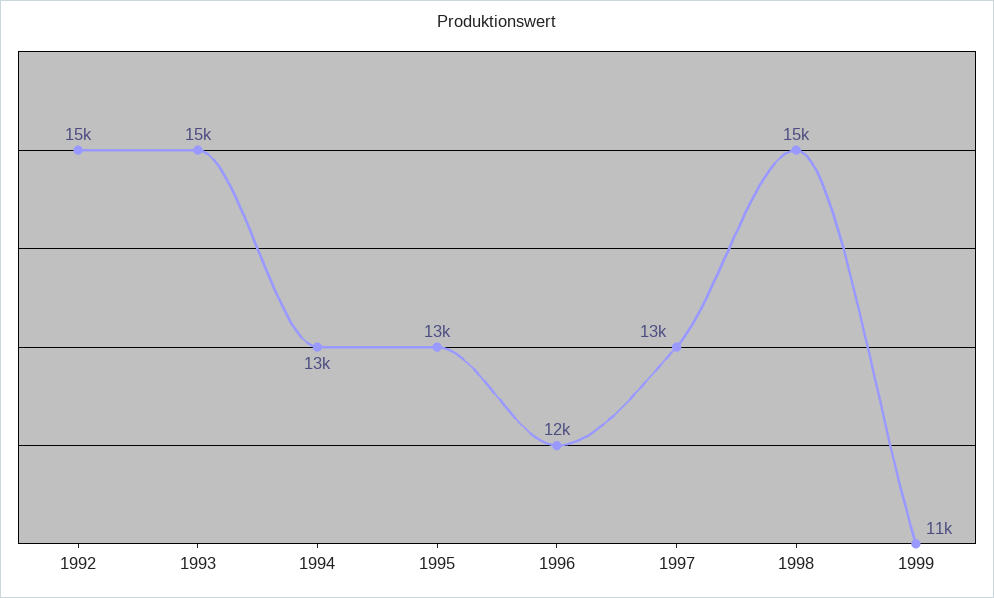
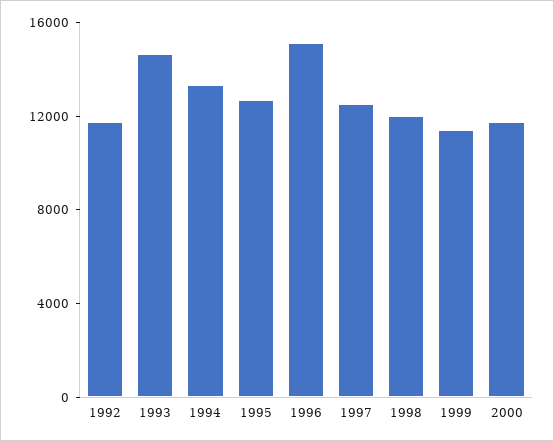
1992: 15000 -> 12000
1996: 12000 -> 15000
1998: 15000 -> 12000
2000: none -> 12000

